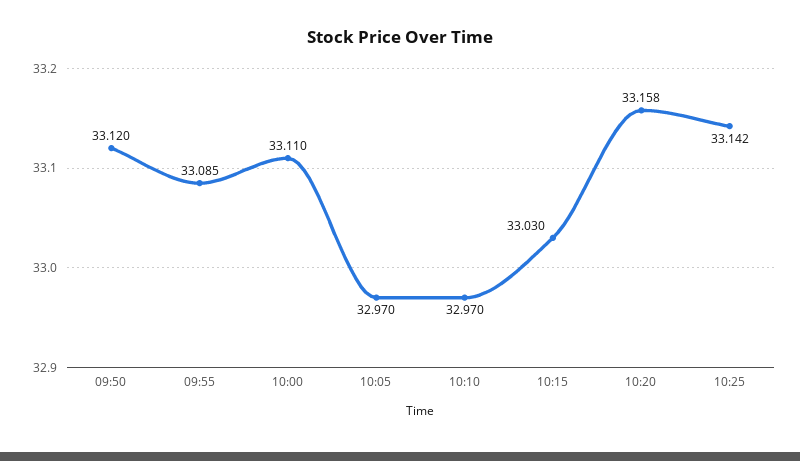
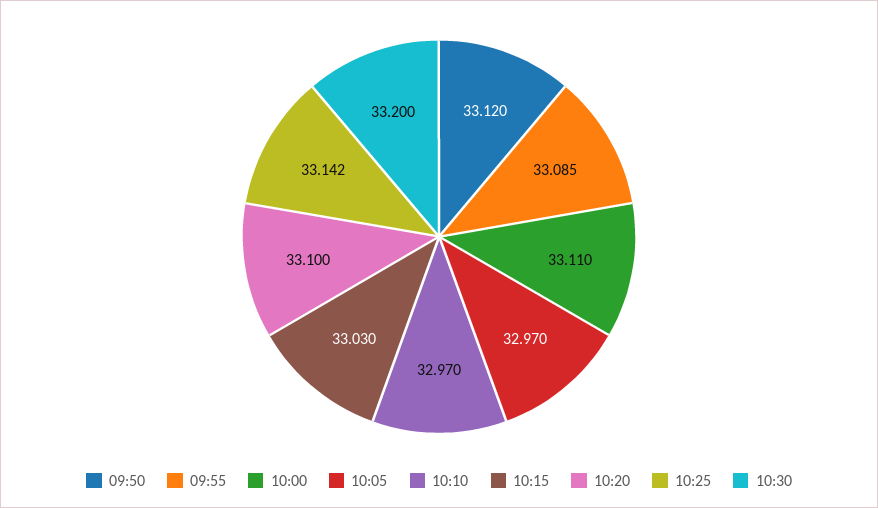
10:20: 33.158 -> 33.1
10:30: none -> 33.2

